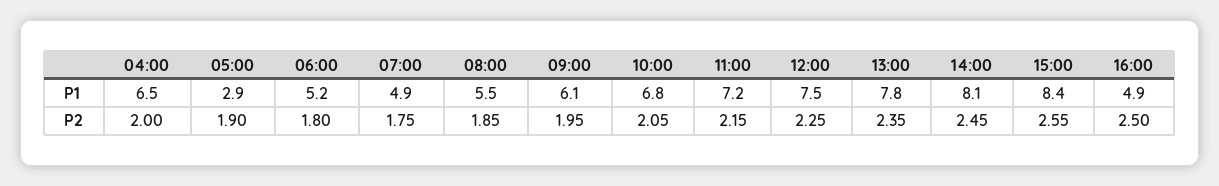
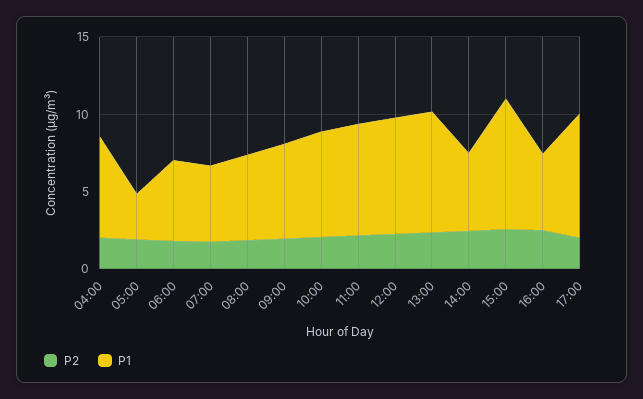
P1, 14:00: 8.1 -> 5
P2, 17:00: none -> 2
P1, 17:00: none -> 8

